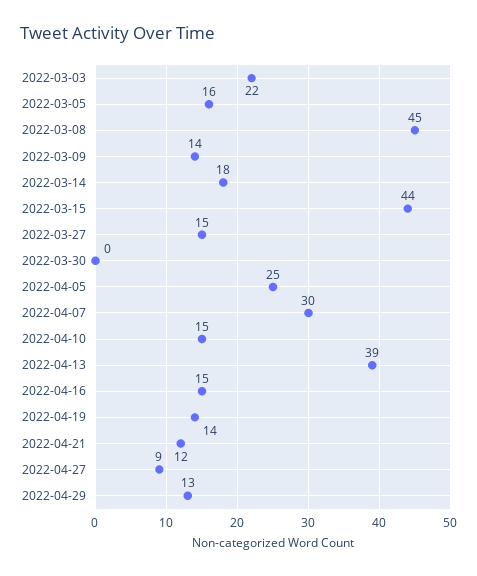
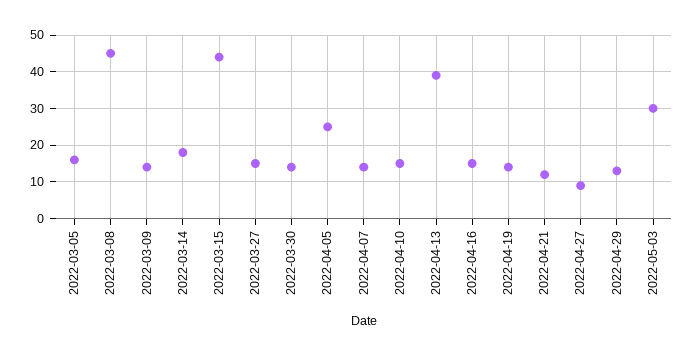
2022-03-03: 22 -> none
2022-03-30: 0 -> 15
2022-04-07: 30 -> 15
2022-05-03: none -> 30

